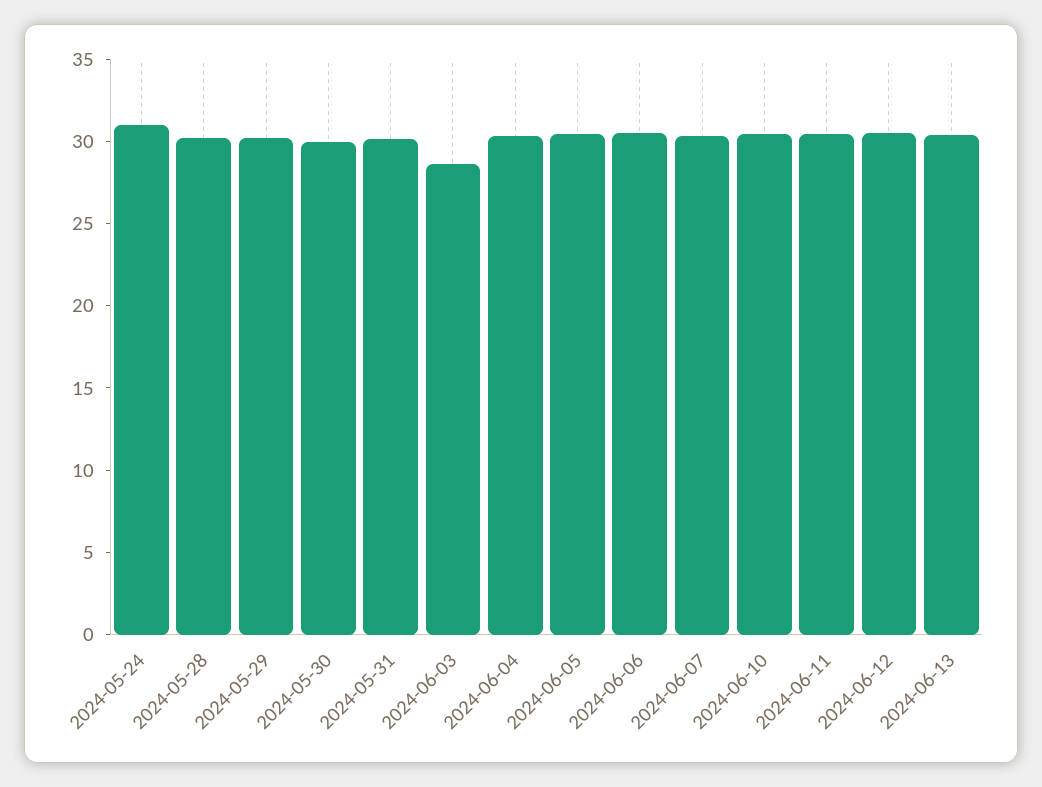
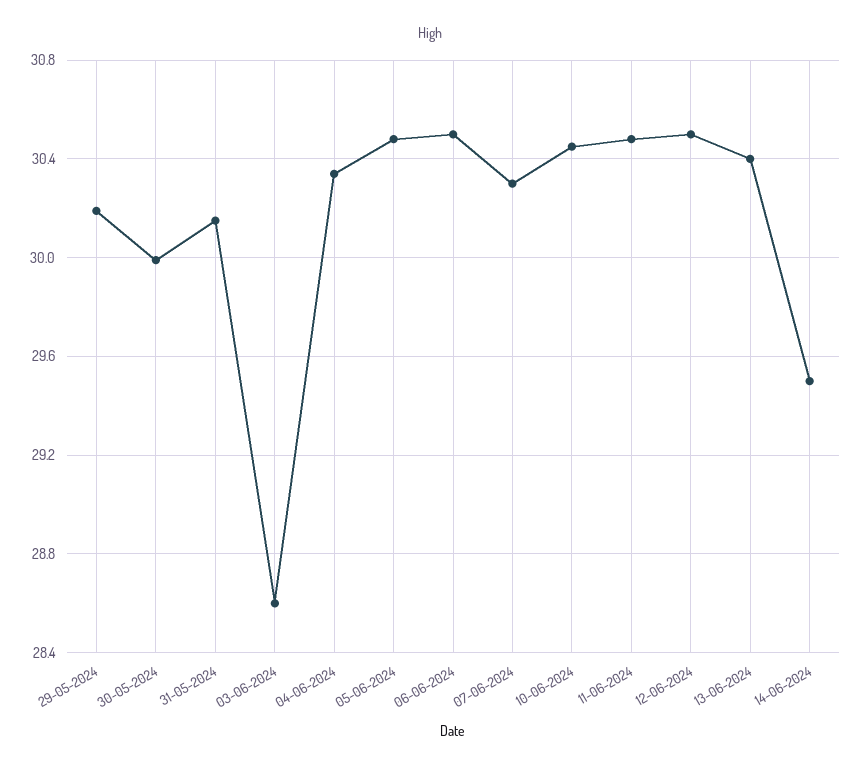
2024-05-24: 31 -> none
2024-05-28: 30 -> none
14-06-2024: none -> 29.5

